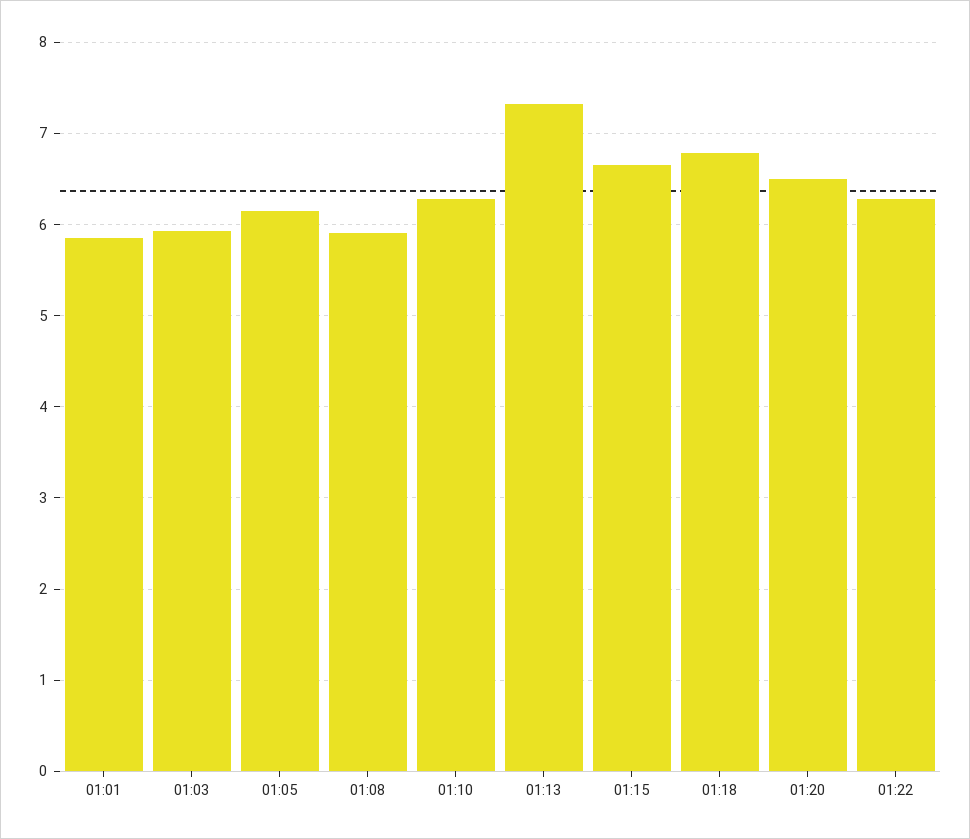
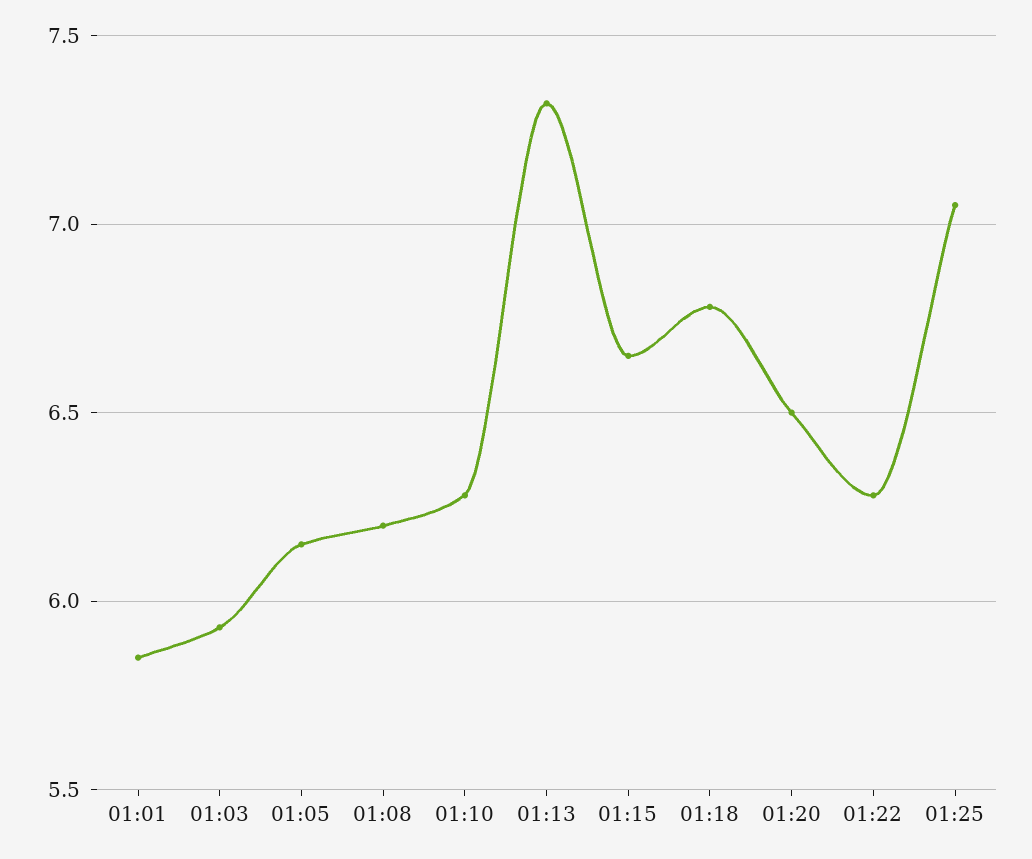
01:08: 5.9 -> 6.2
01:25: none -> 7.05

